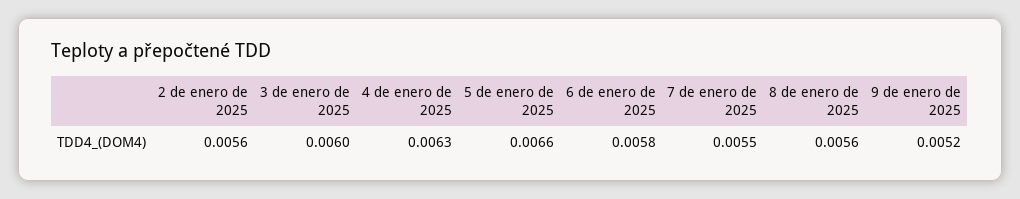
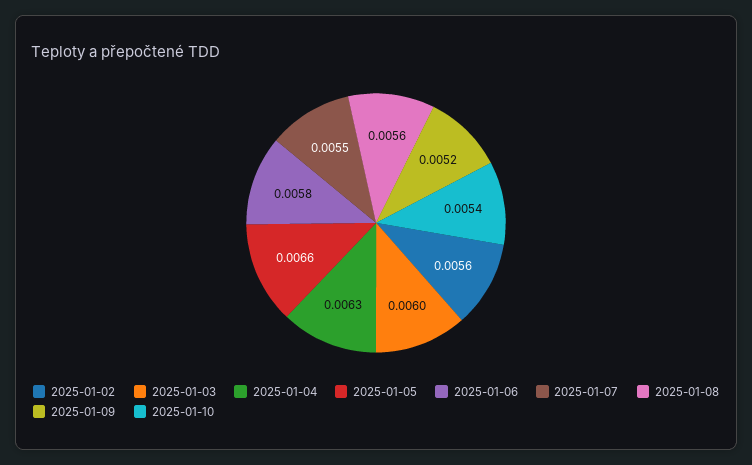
2025-01-10: none -> 0.0054

